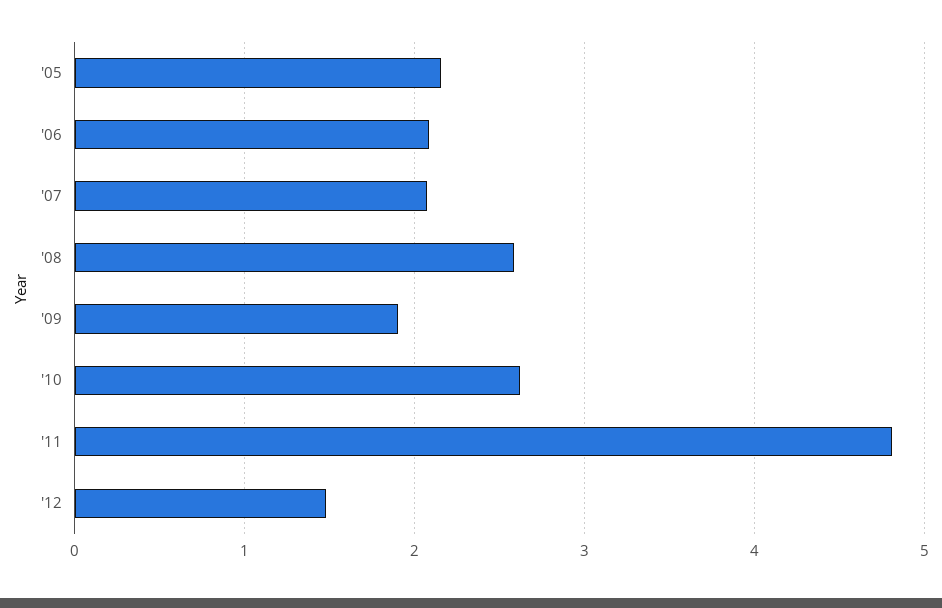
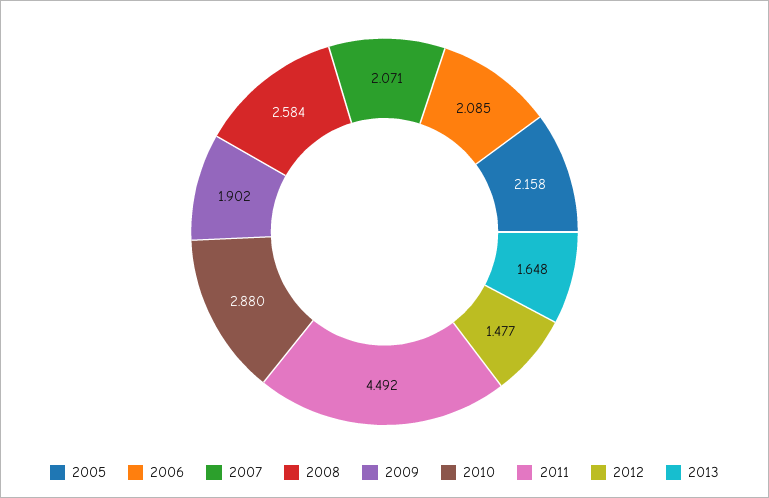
'10: 2.6 -> 2.88
'11: 4.8 -> 4.492
2013: none -> 1.648

